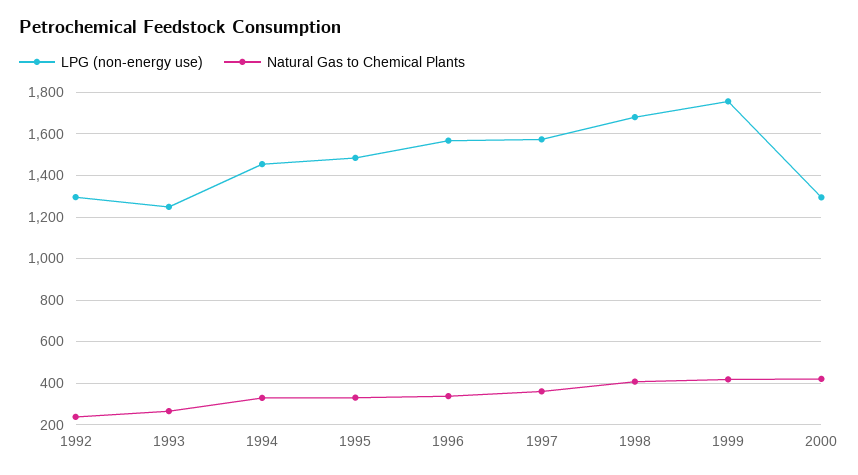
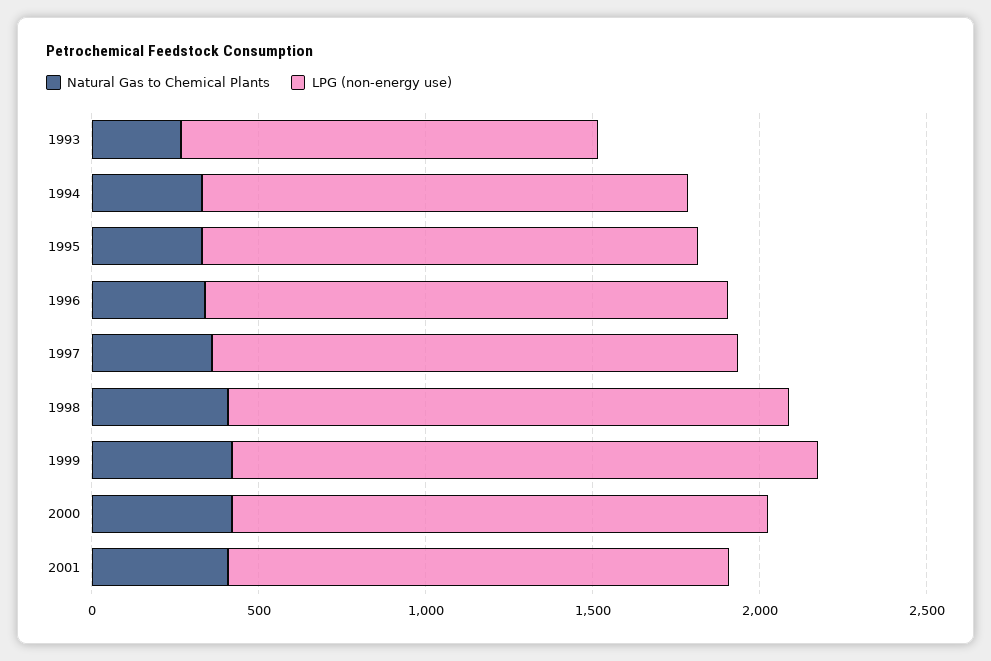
LPG (non-energy use), 1992: 1300 -> none
Natural Gas to Chemical Plants, 1992: 250 -> none
LPG (non-energy use), 2000: 1300 -> 1600
Natural Gas to Chemical Plants, 2001: none -> 400
LPG (non-energy use), 2001: none -> 1500

